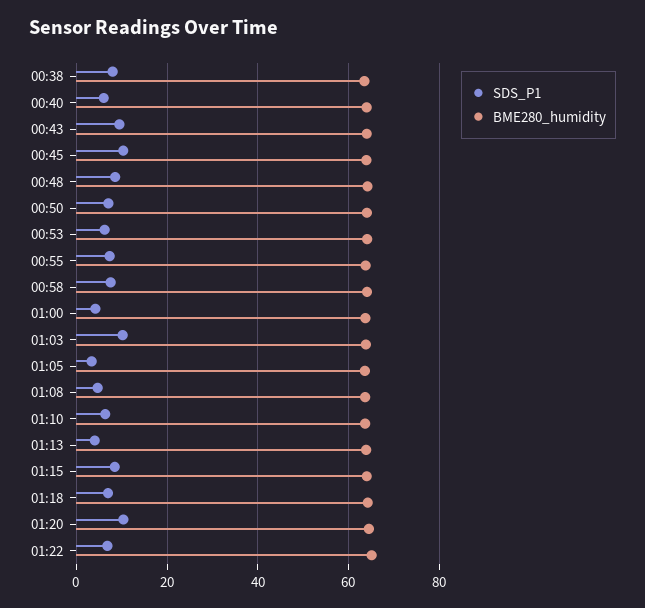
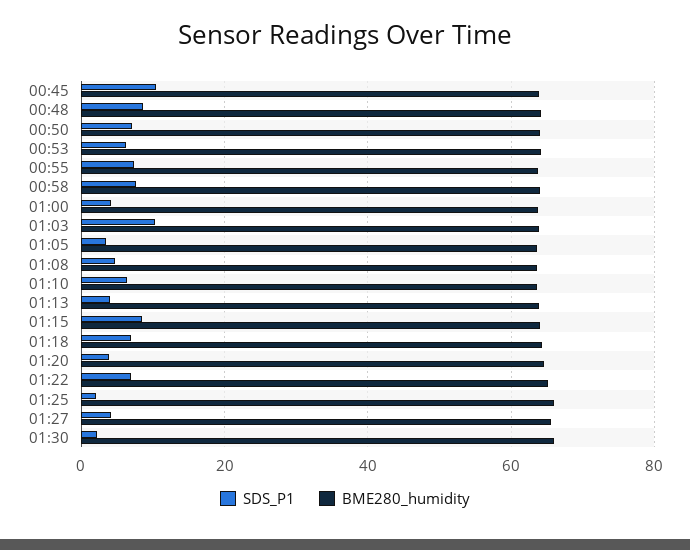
SDS_P1, 00:38: 8 -> none
BME280_humidity, 00:38: 64 -> none
SDS_P1, 00:40: 6 -> none
BME280_humidity, 00:40: 64 -> none
SDS_P1, 00:43: 10 -> none
BME280_humidity, 00:43: 64 -> none
SDS_P1, 01:20: 10 -> 4
SDS_P1, 01:25: none -> 2
BME280_humidity, 01:25: none -> 66
SDS_P1, 01:27: none -> 4
BME280_humidity, 01:27: none -> 66
SDS_P1, 01:30: none -> 2
BME280_humidity, 01:30: none -> 66

